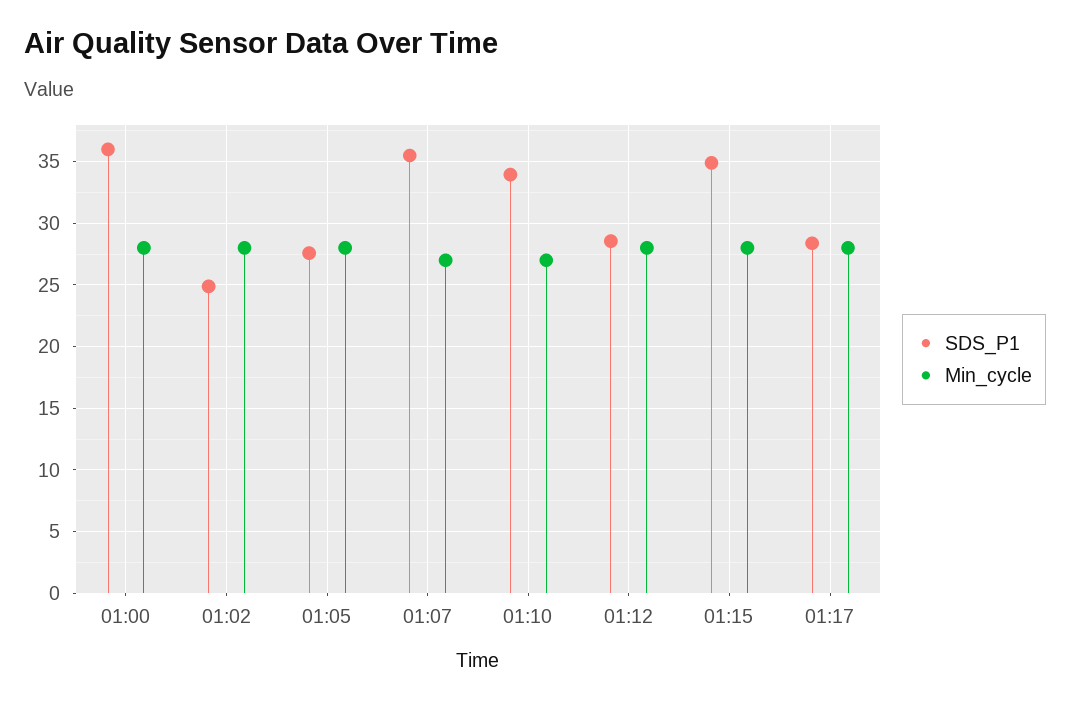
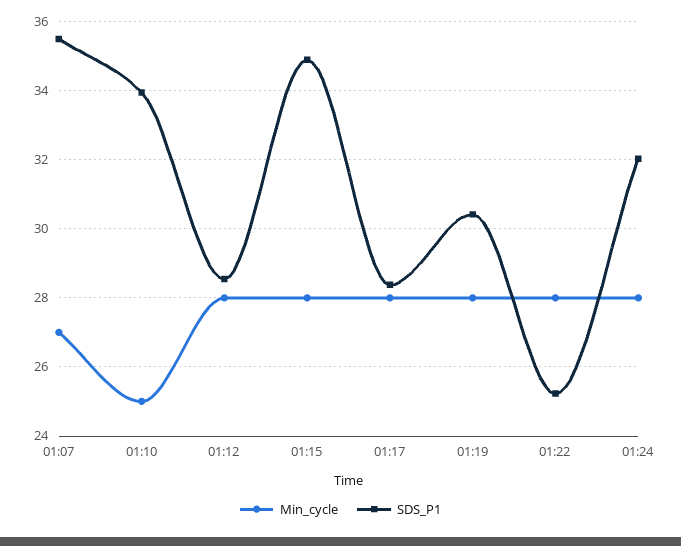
SDS_P1, 01:00: 36 -> none
Min_cycle, 01:00: 28 -> none
SDS_P1, 01:02: 25 -> none
Min_cycle, 01:02: 28 -> none
SDS_P1, 01:05: 27.5 -> none
Min_cycle, 01:05: 28 -> none
Min_cycle, 01:10: 27 -> 25
Min_cycle, 01:19: none -> 28
SDS_P1, 01:19: none -> 30.4
Min_cycle, 01:22: none -> 28
SDS_P1, 01:22: none -> 25.2
Min_cycle, 01:24: none -> 28
SDS_P1, 01:24: none -> 32

